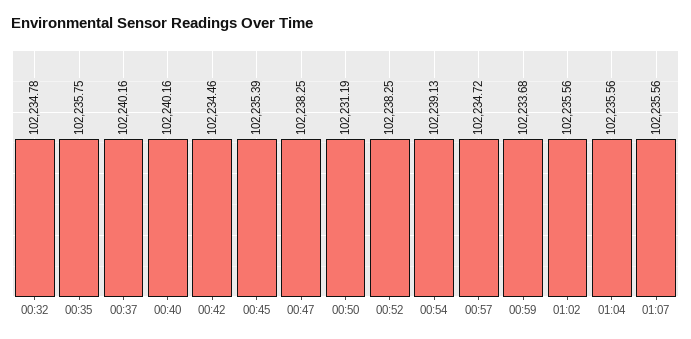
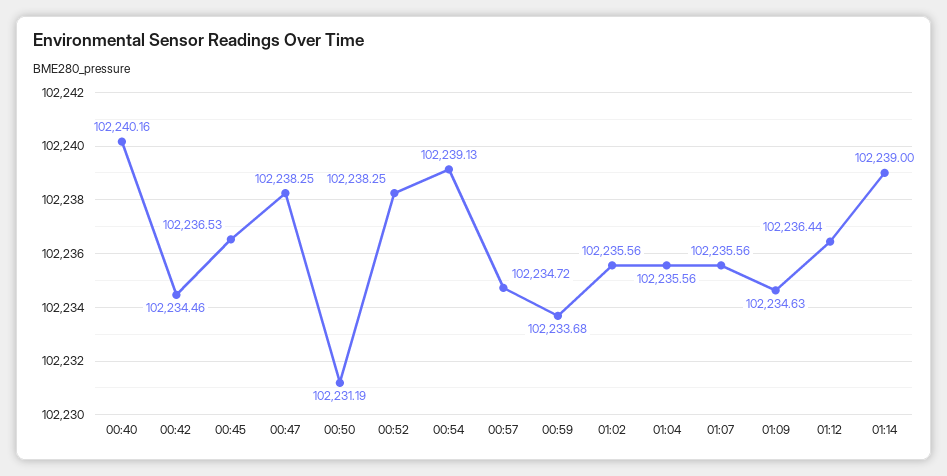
00:32: 102234.78 -> none
00:35: 102235.75 -> none
00:37: 102240.16 -> none
00:45: 102235.39 -> 102236.53
01:09: none -> 102234.63
01:12: none -> 102236.44
01:14: none -> 102239

